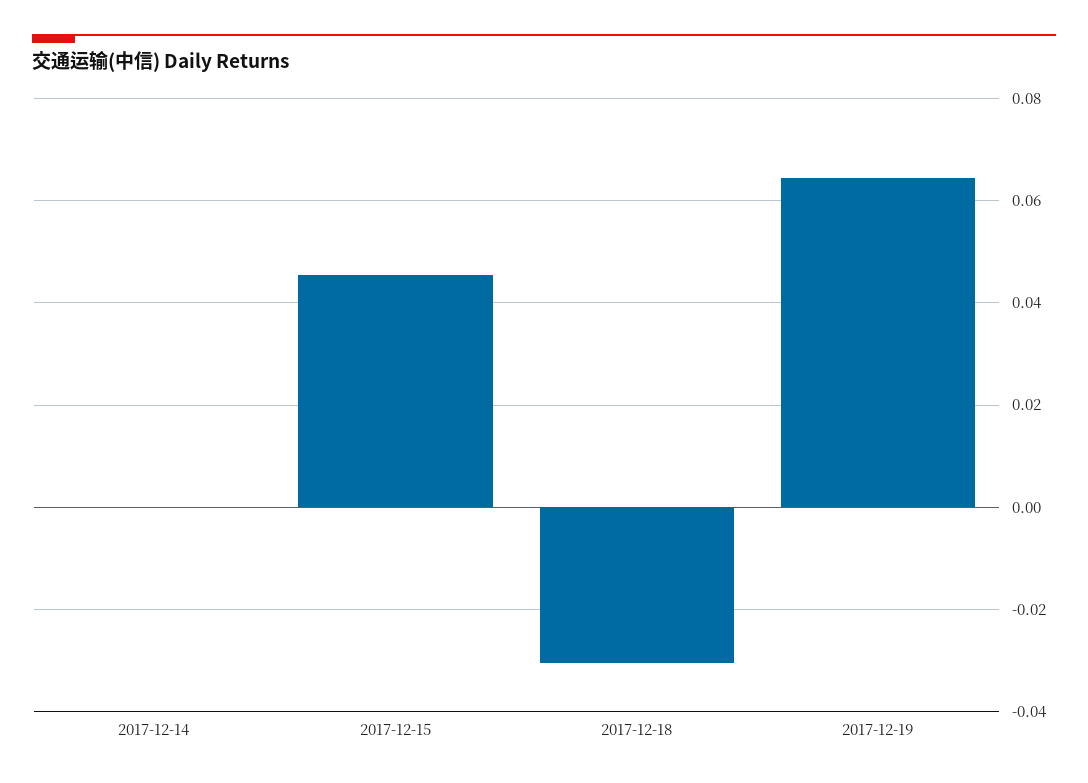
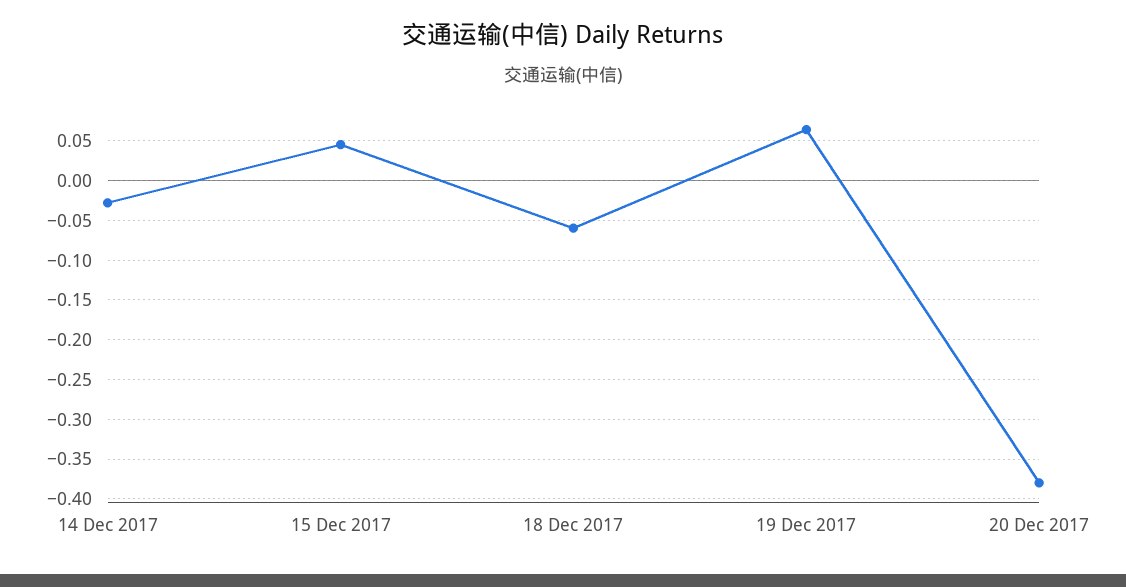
2017-12-14: 0 -> -0.03
2017-12-18: -0.03 -> -0.06
20 Dec 2017: none -> -0.38

